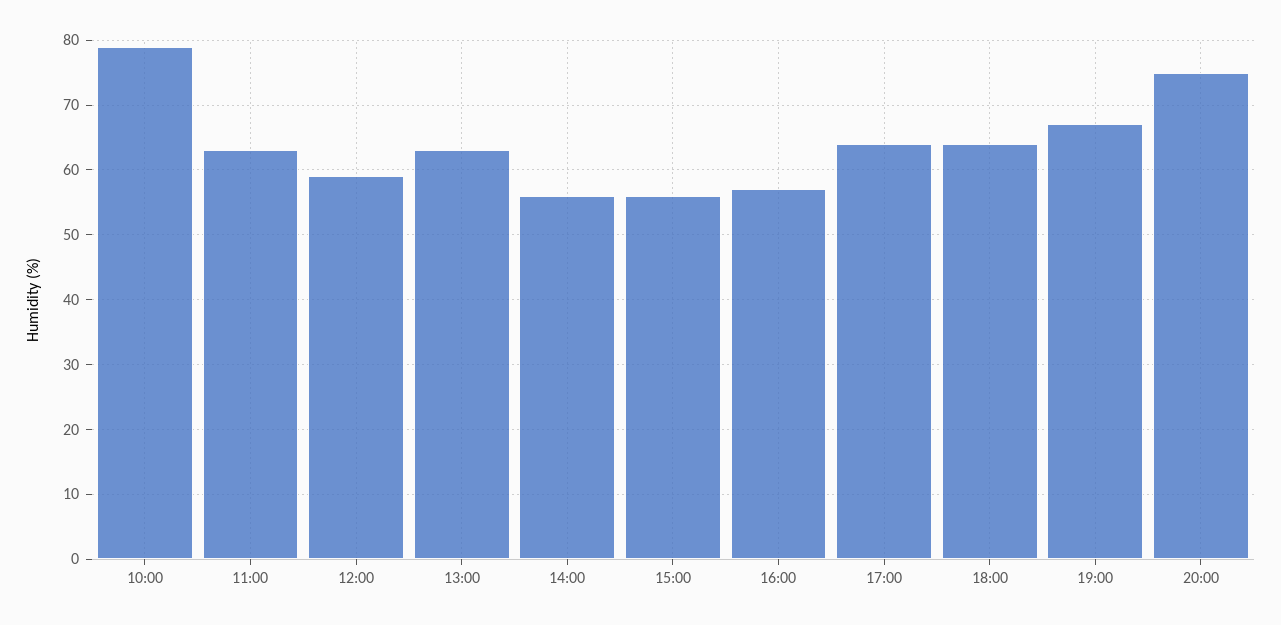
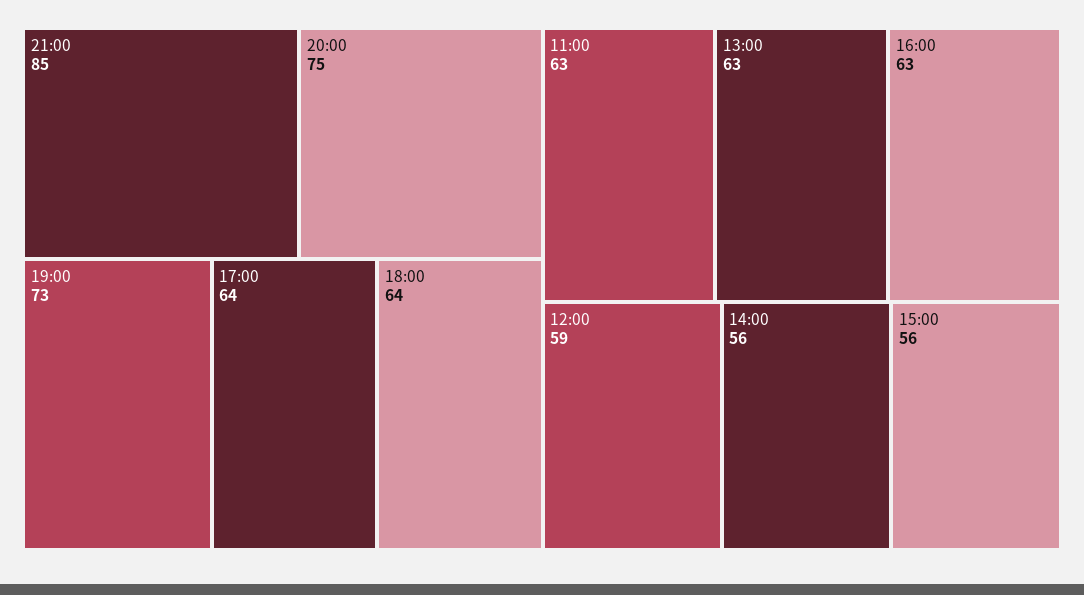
10:00: 79 -> none
16:00: 57 -> 63
19:00: 67 -> 73
21:00: none -> 85

